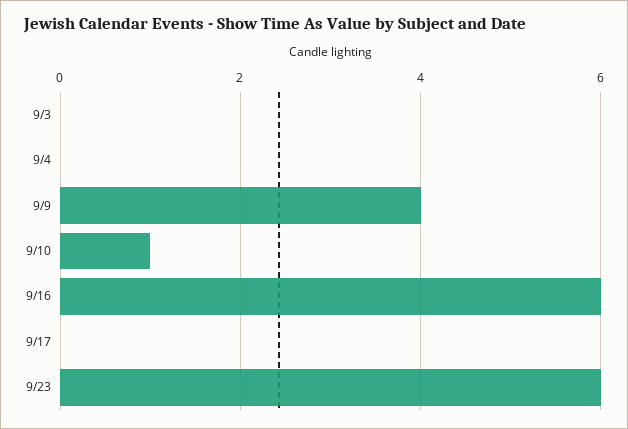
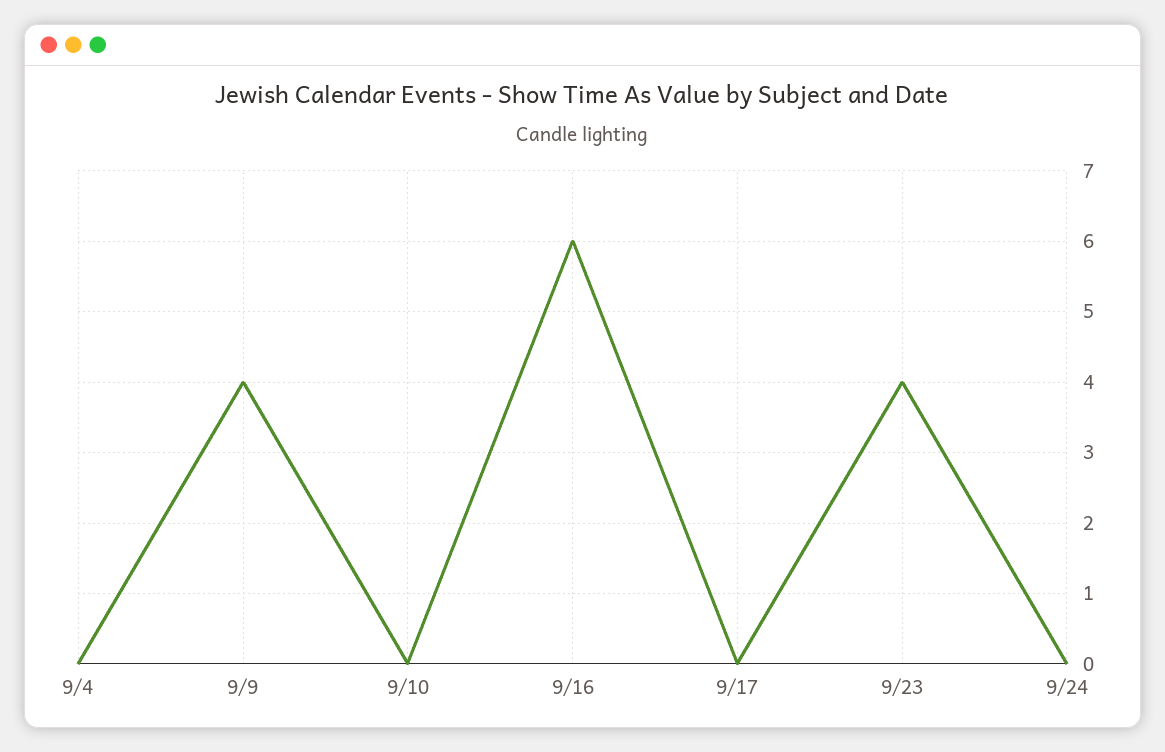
9/3: 0 -> none
9/10: 1 -> 0
9/23: 6 -> 4
9/24: none -> 0

